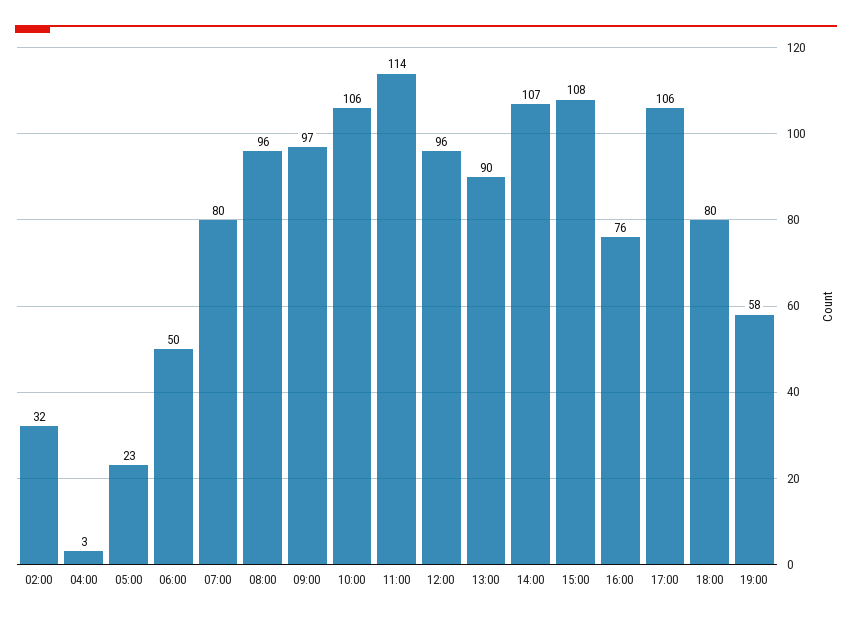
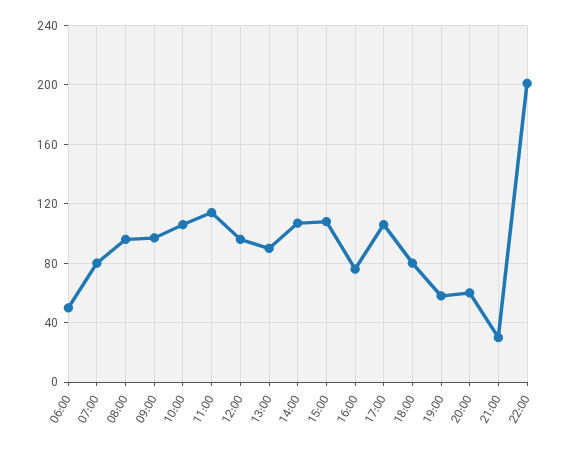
02:00: 32 -> none
04:00: 3 -> none
05:00: 23 -> none
20:00: none -> 60
21:00: none -> 30
22:00: none -> 200

